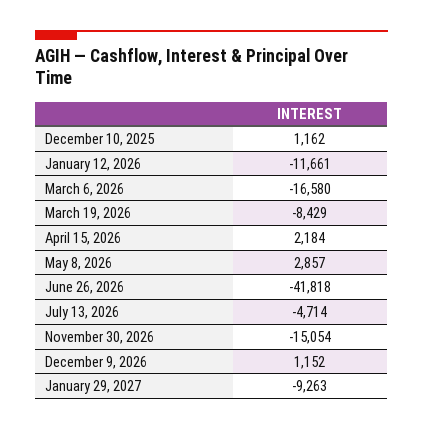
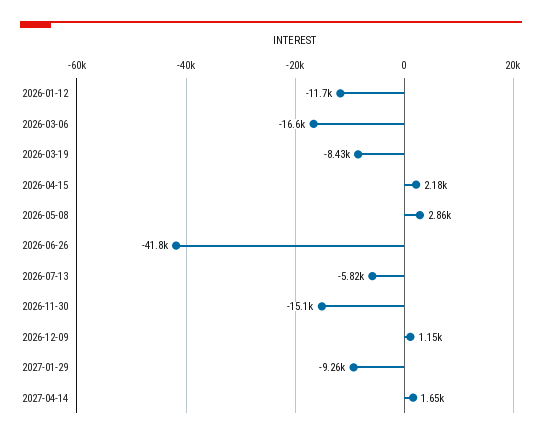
December 10, 2025: 1162 -> none
July 13, 2026: -4714 -> -5820
2027-04-14: none -> 1650

